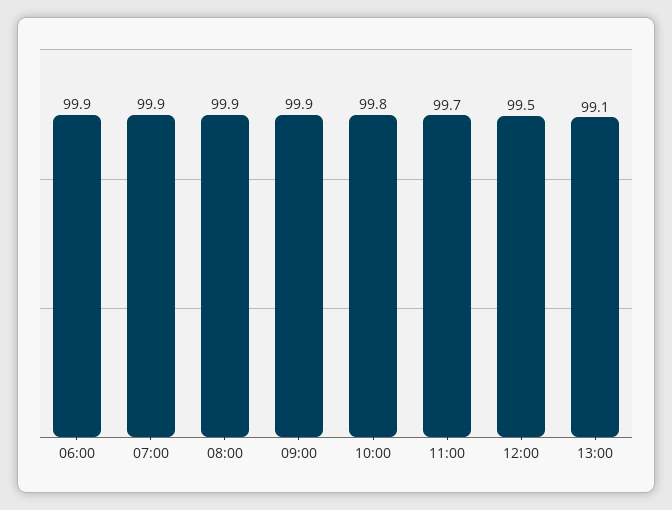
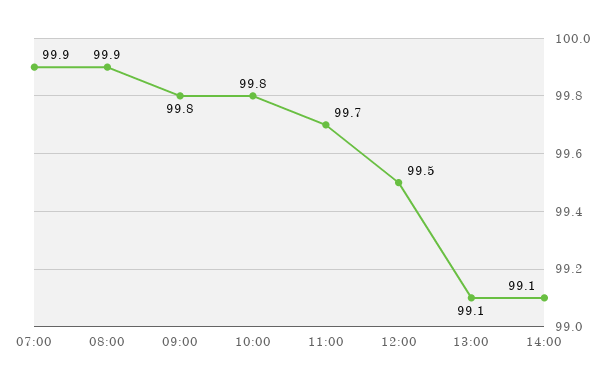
06:00: 99.9 -> none
09:00: 99.9 -> 99.8
14:00: none -> 99.1

